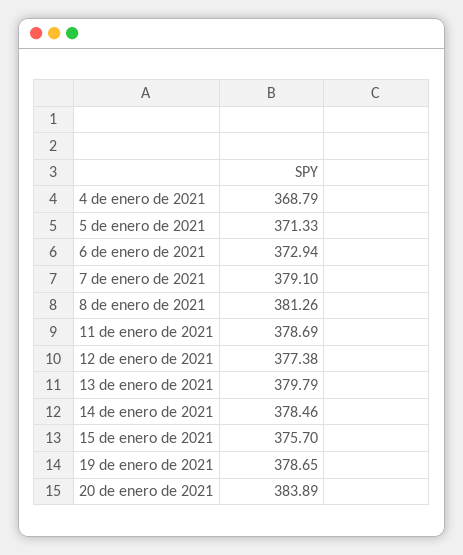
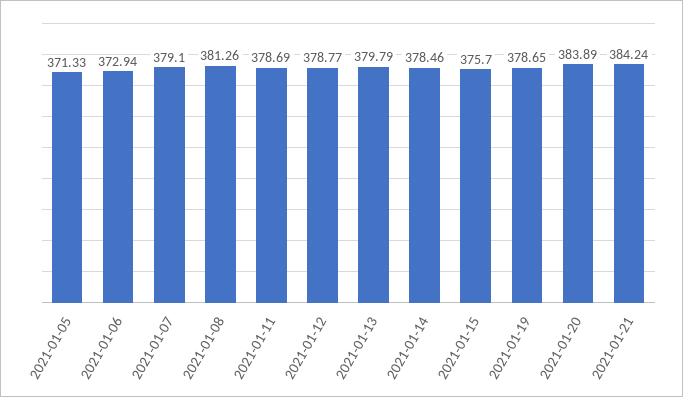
4 de enero de 2021: 368.79 -> none
12 de enero de 2021: 377.38 -> 378.77
2021-01-21: none -> 384.24

